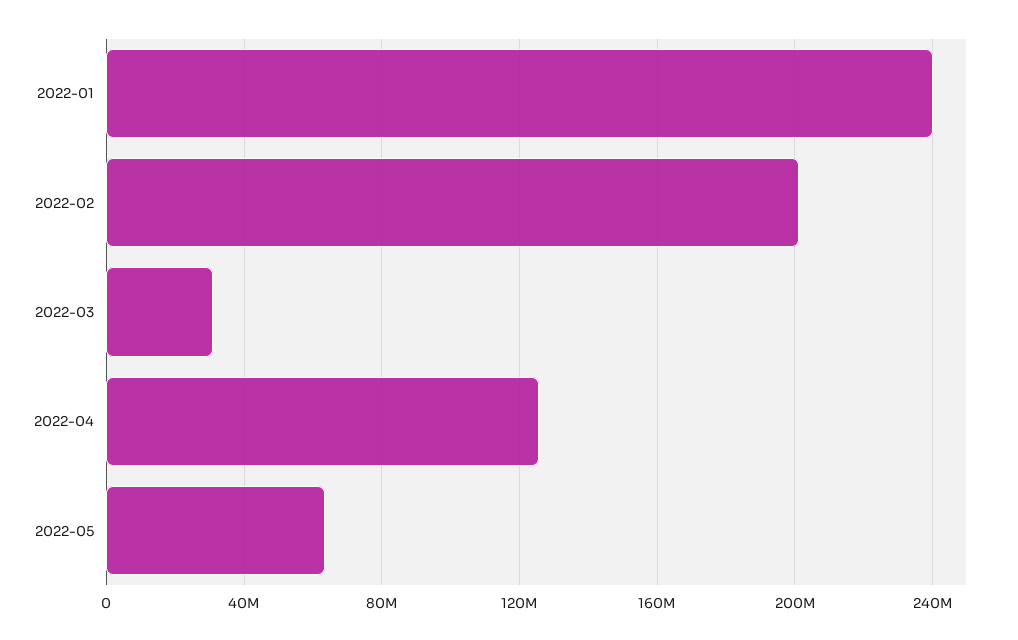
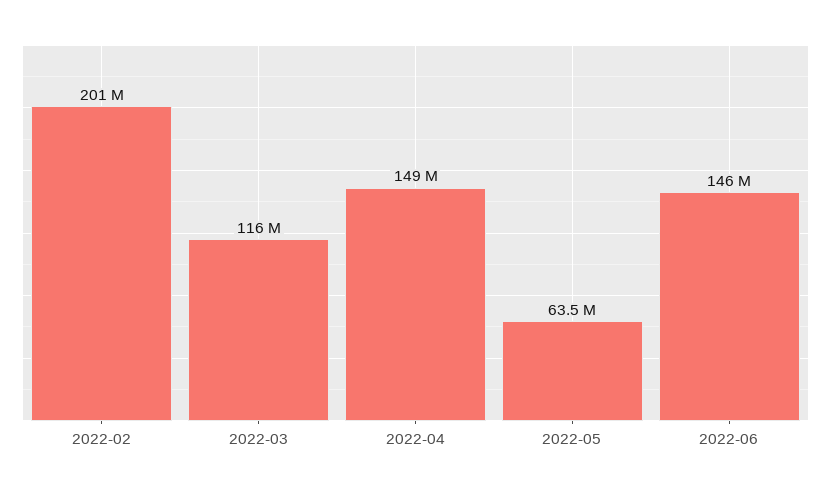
2022-01: 240000000 -> none
2022-03: 30000000 -> 116000000
2022-04: 125000000 -> 149000000
2022-06: none -> 146000000

